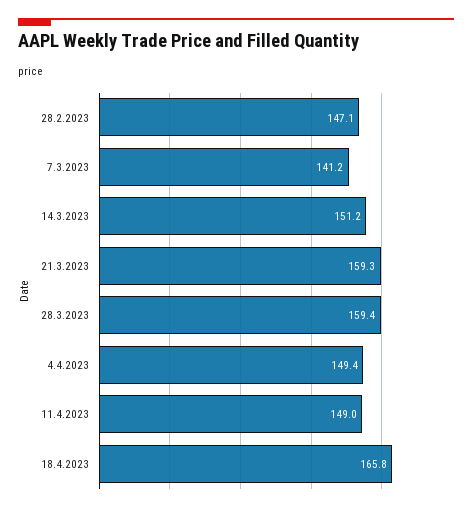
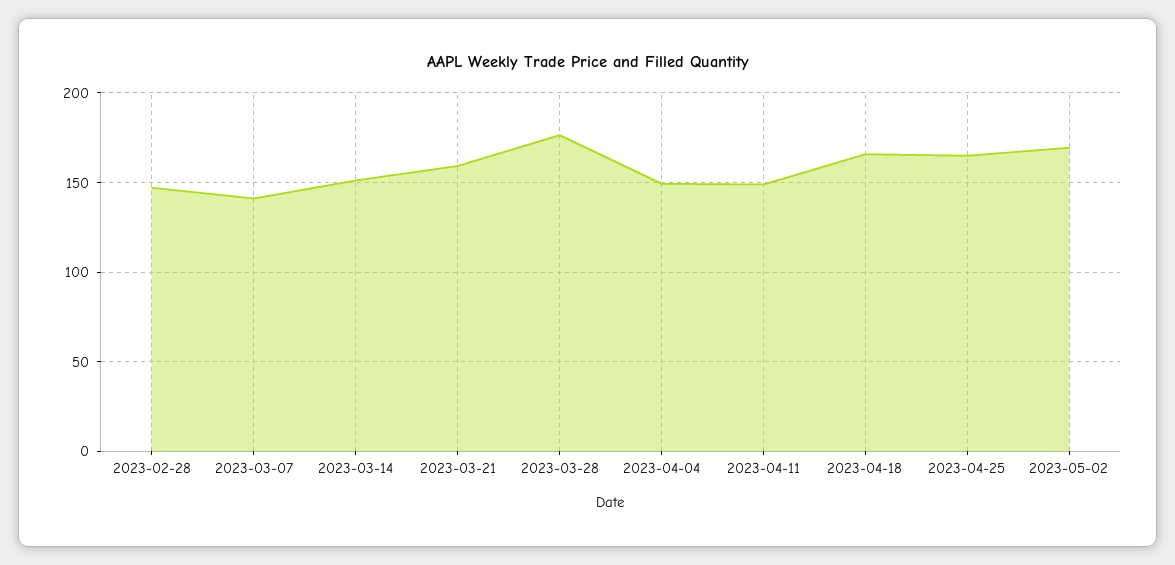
28.3.2023: 159.4 -> 175
2023-04-25: none -> 165
2023-05-02: none -> 170

